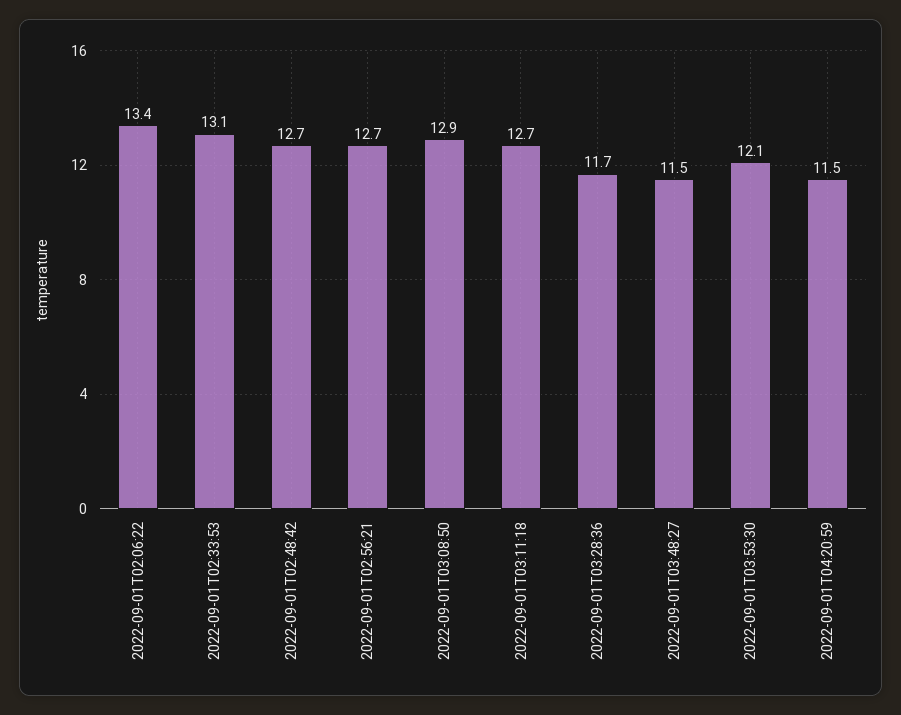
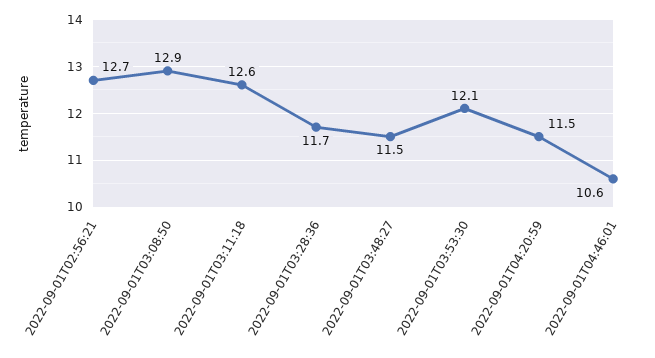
2022-09-01T02:06:22: 13.4 -> none
2022-09-01T02:33:53: 13.1 -> none
2022-09-01T02:48:42: 12.7 -> none
2022-09-01T03:11:18: 12.7 -> 12.6
2022-09-01T04:46:01: none -> 10.6

